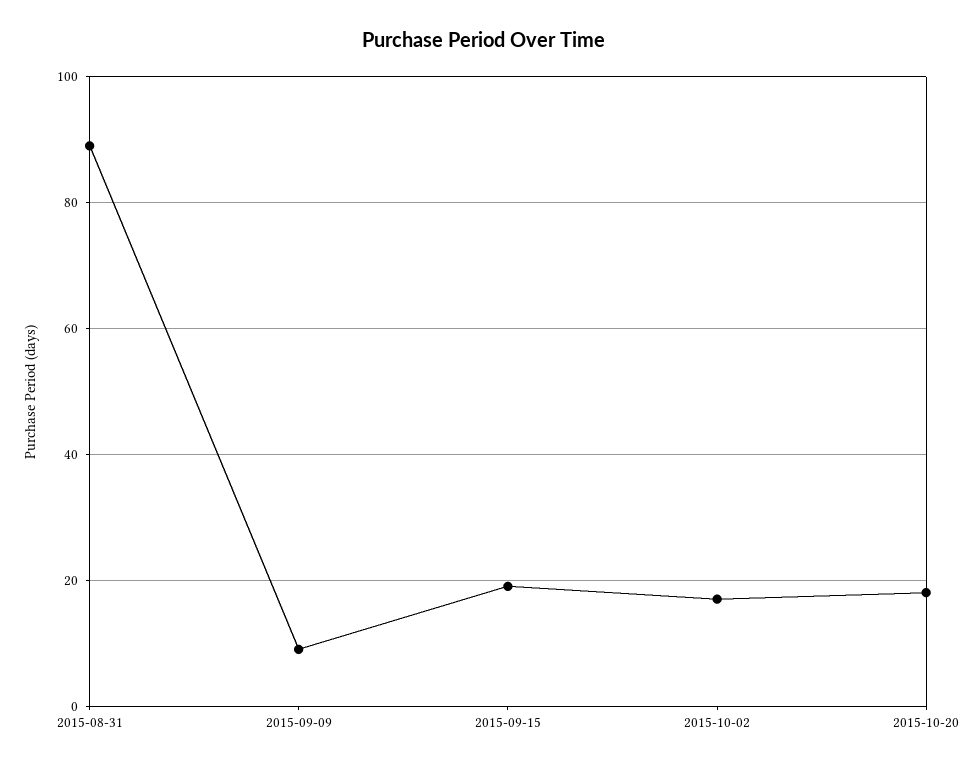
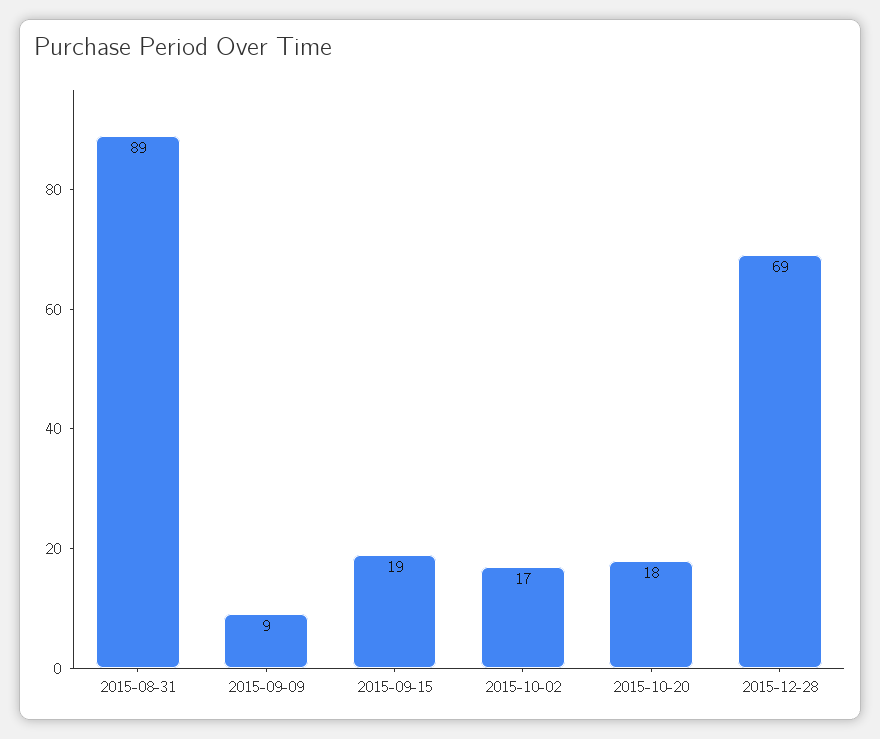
2015-12-28: none -> 69

